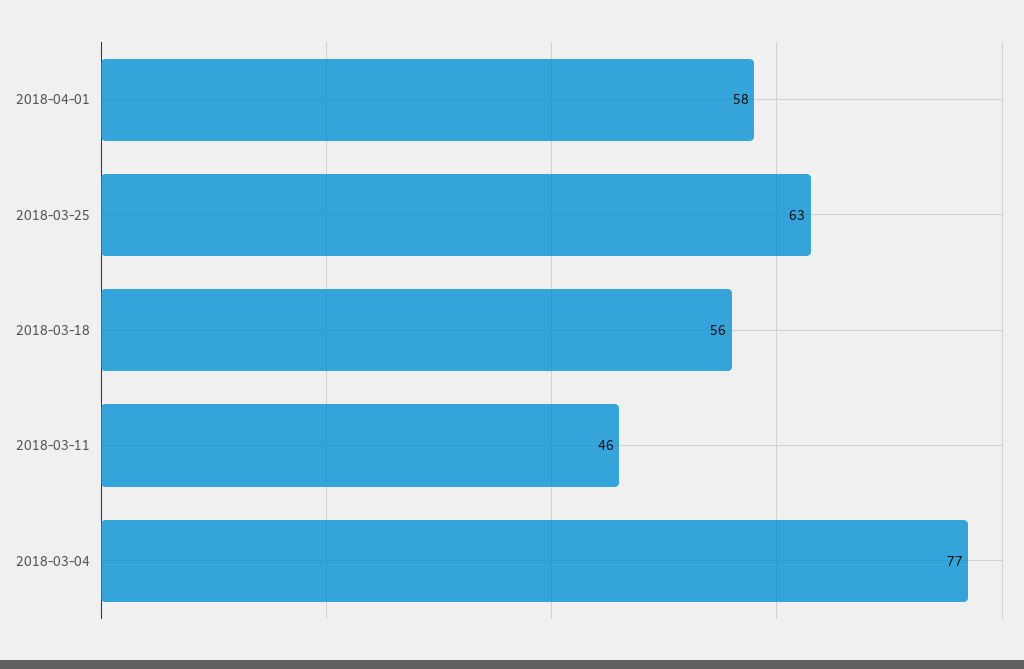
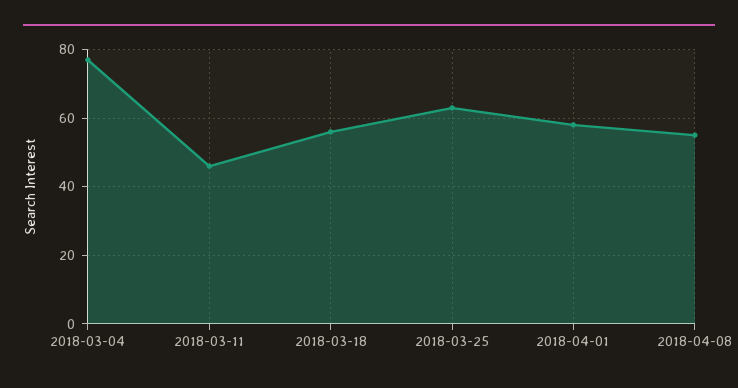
2018-04-08: none -> 55

